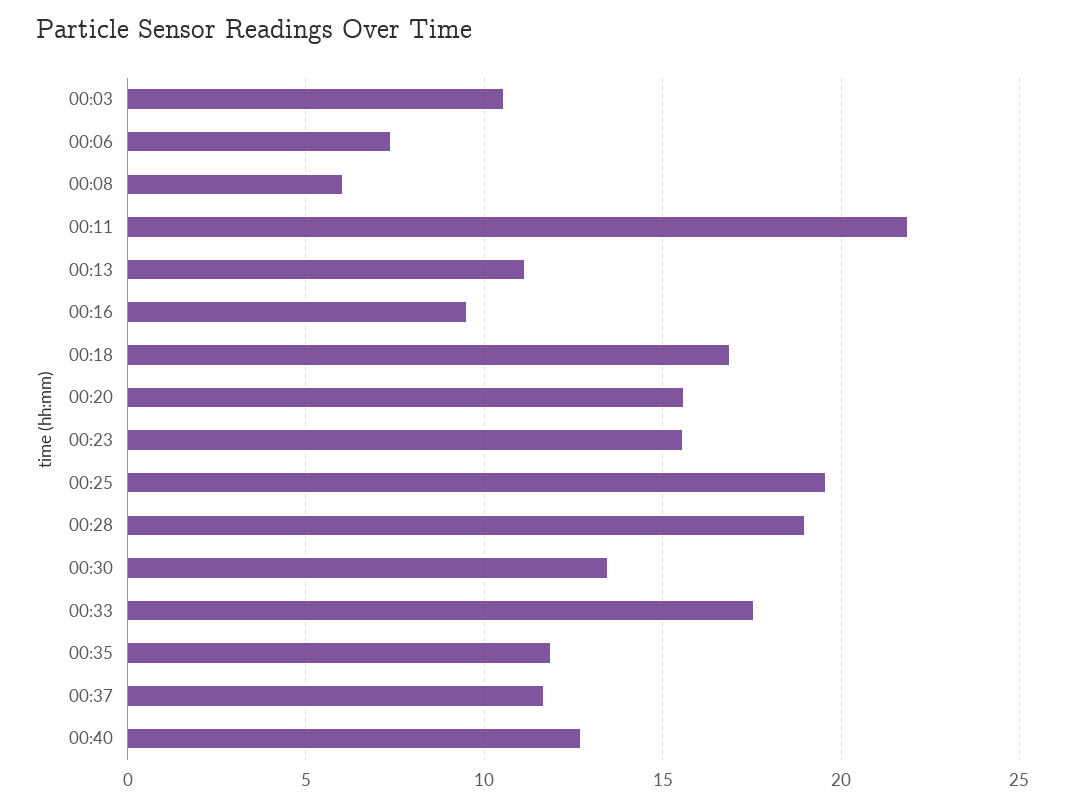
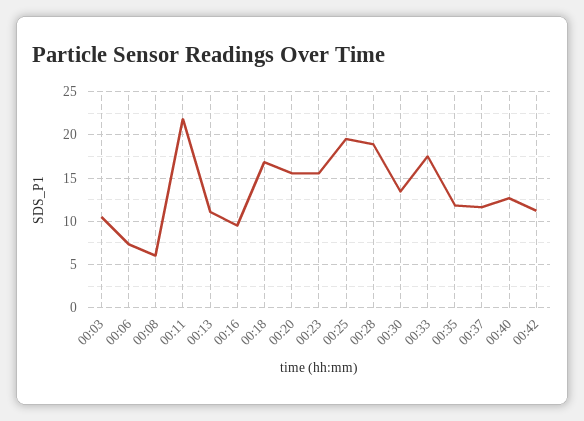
00:42: none -> 11

